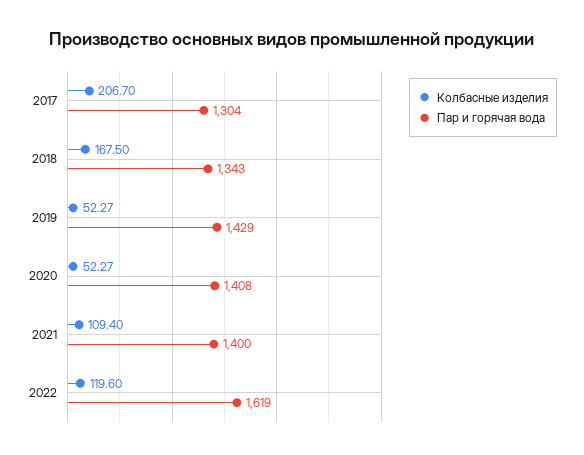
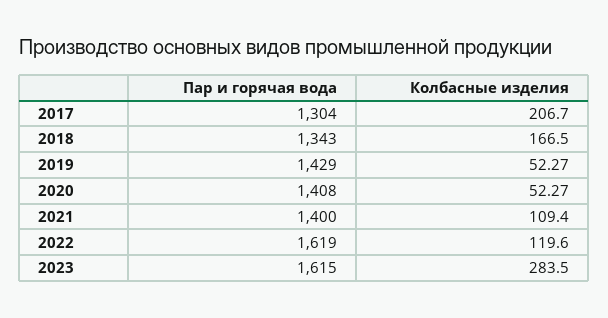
Колбасные изделия, 2018: 167.5 -> 166.5
Пар и горячая вода, 2023: none -> 1615
Колбасные изделия, 2023: none -> 283.5

